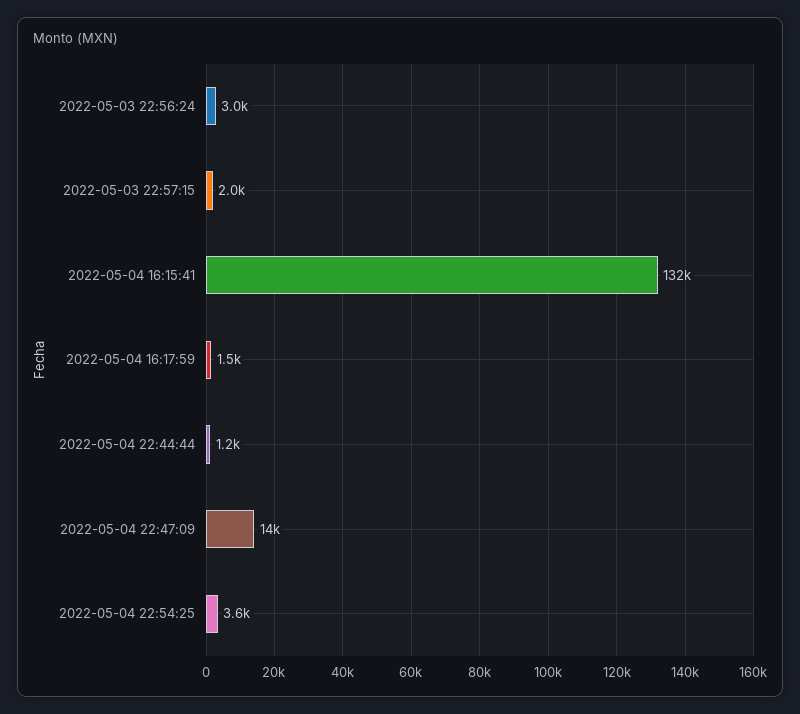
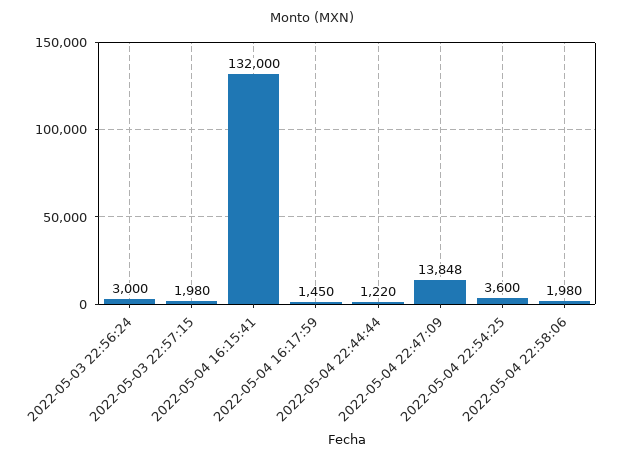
2022-05-04 22:58:06: none -> 1980

